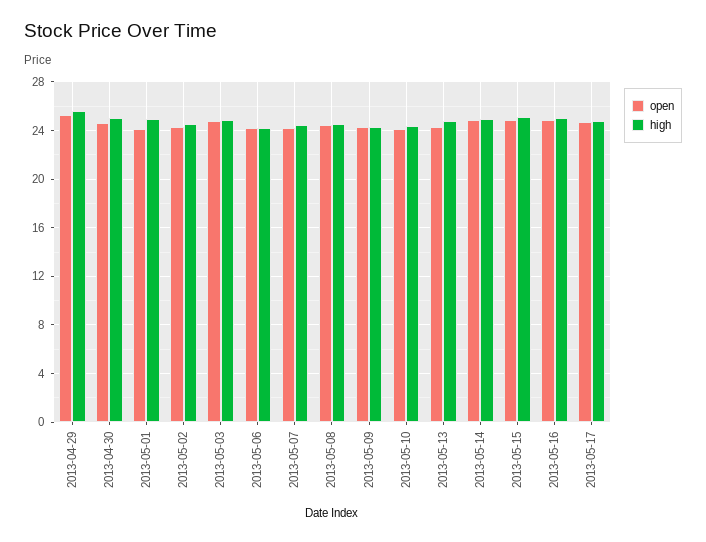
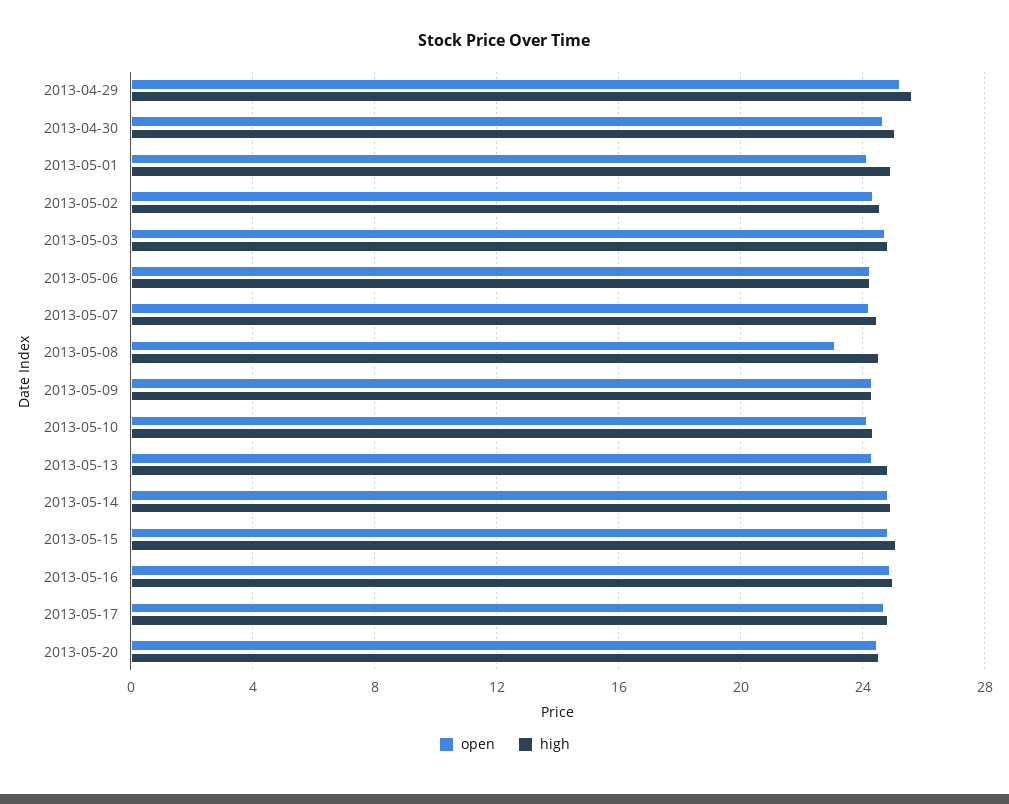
open, 2013-05-08: 24.5 -> 23
open, 2013-05-20: none -> 24.5
high, 2013-05-20: none -> 24.5

